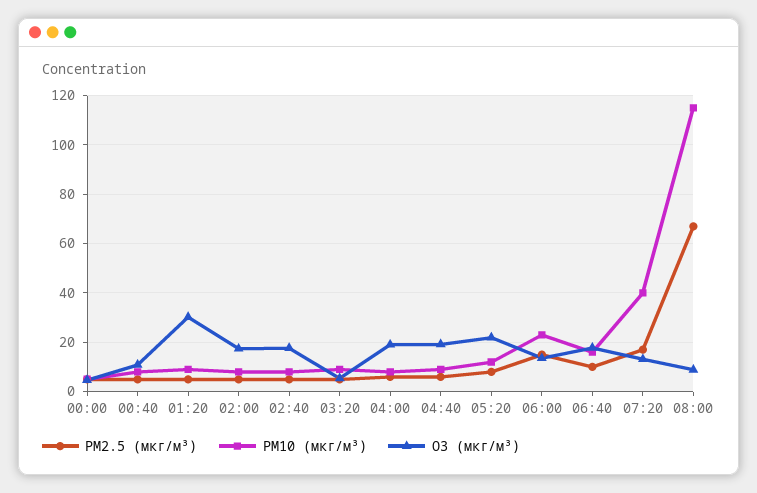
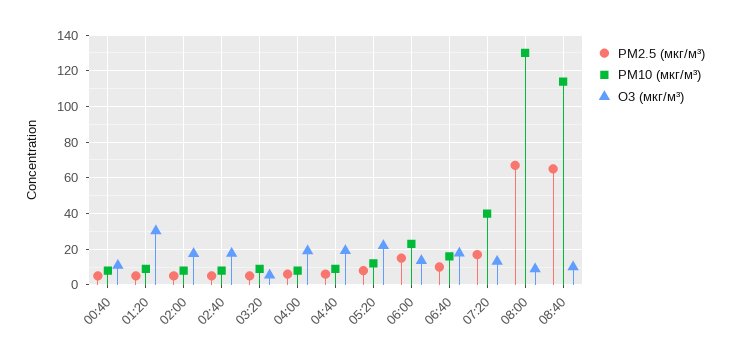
PM2.5 (мкг/м³), 00:00: 5 -> none
PM10 (мкг/м³), 00:00: 5 -> none
O3 (мкг/м³), 00:00: 5 -> none
PM10 (мкг/м³), 08:00: 115 -> 130
PM2.5 (мкг/м³), 08:40: none -> 65
PM10 (мкг/м³), 08:40: none -> 115
O3 (мкг/м³), 08:40: none -> 10

